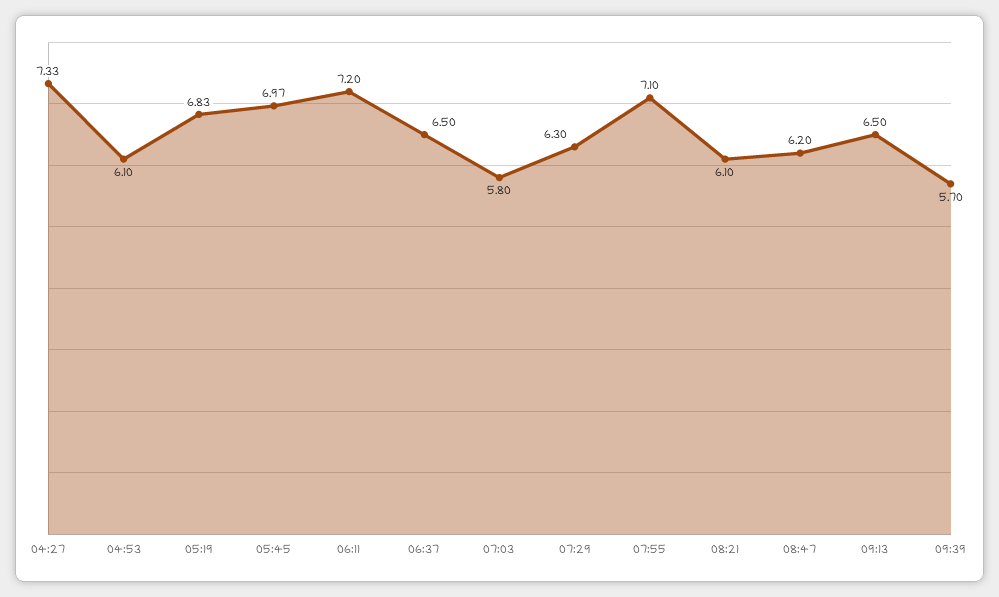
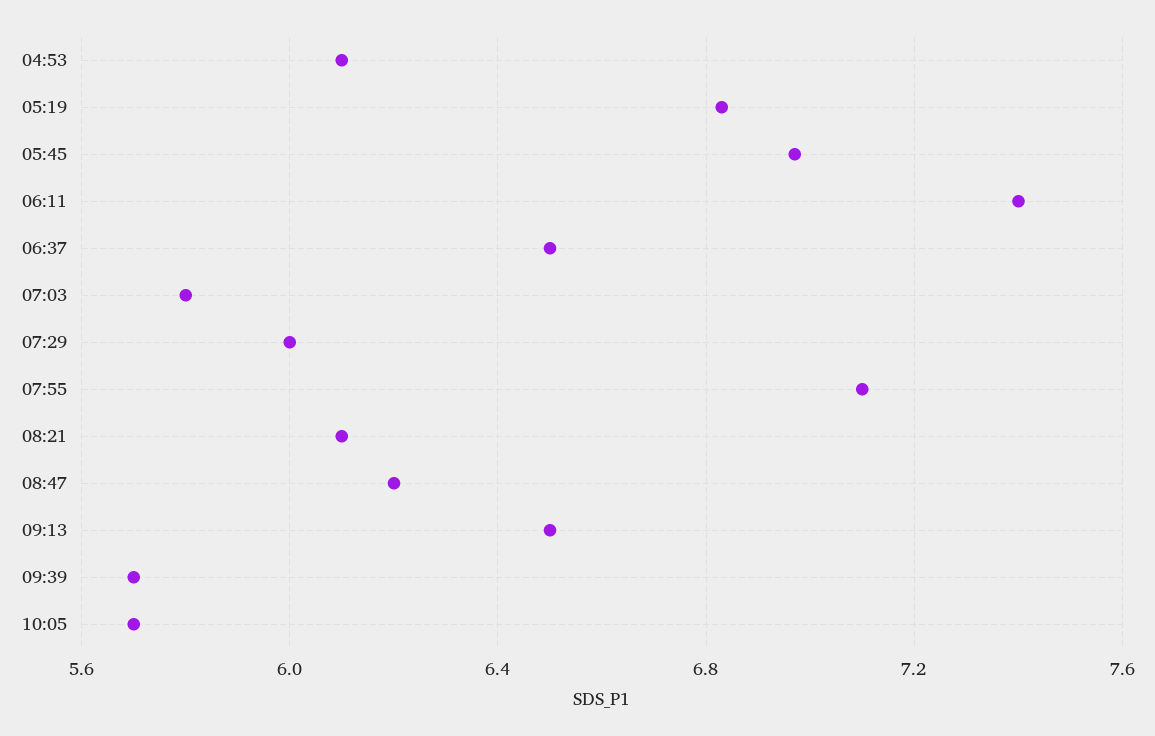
04:27: 7.33 -> none
06:11: 7.2 -> 7.4
07:29: 6.3 -> 6
10:05: none -> 5.7

